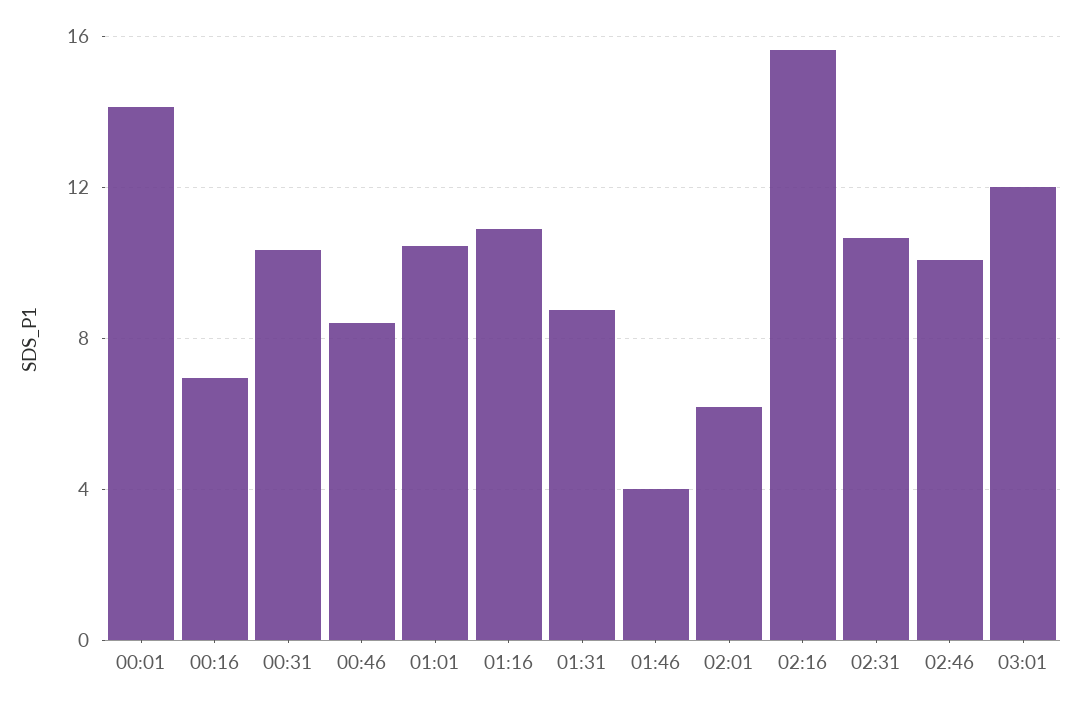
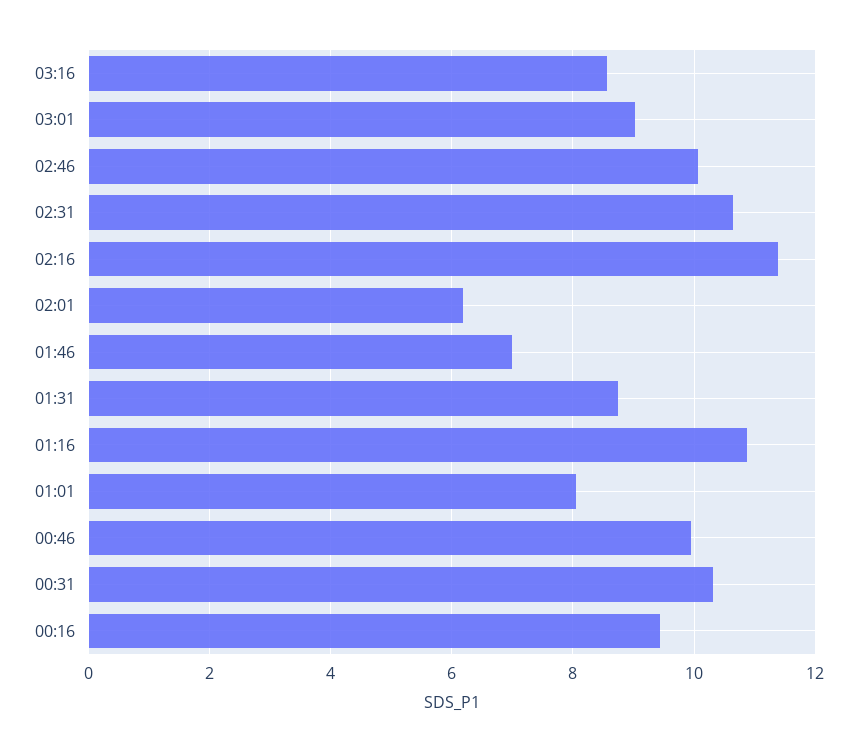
00:01: 14 -> none
00:16: 7 -> 9.4
00:46: 8.5 -> 10
01:01: 10.5 -> 8
01:46: 4 -> 7
02:16: 15.5 -> 11.4
03:01: 12 -> 9
03:16: none -> 8.6

